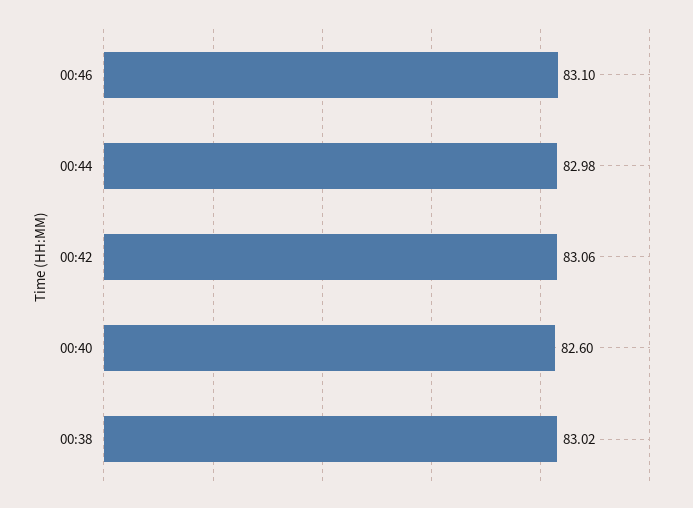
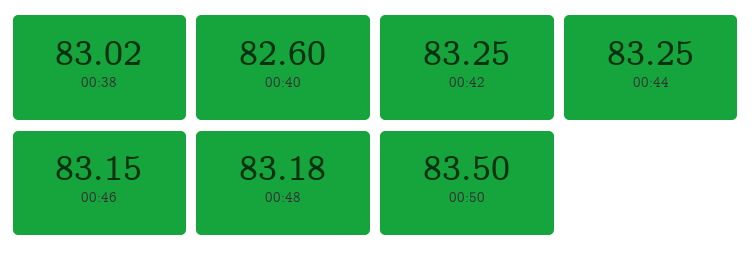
00:46: 83.1 -> 83.15
00:44: 82.98 -> 83.25
00:42: 83.06 -> 83.25
00:48: none -> 83.18
00:50: none -> 83.5

